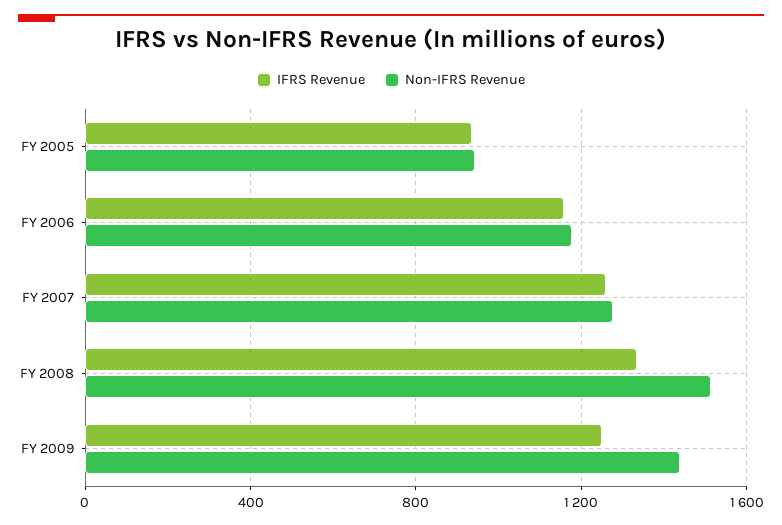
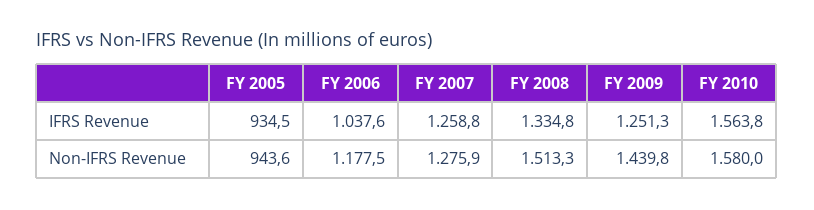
IFRS Revenue, FY 2006: 1150 -> 1037.6
IFRS Revenue, FY 2010: none -> 1563.8
Non-IFRS Revenue, FY 2010: none -> 1580

